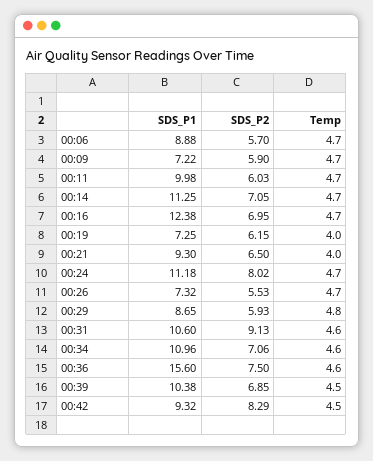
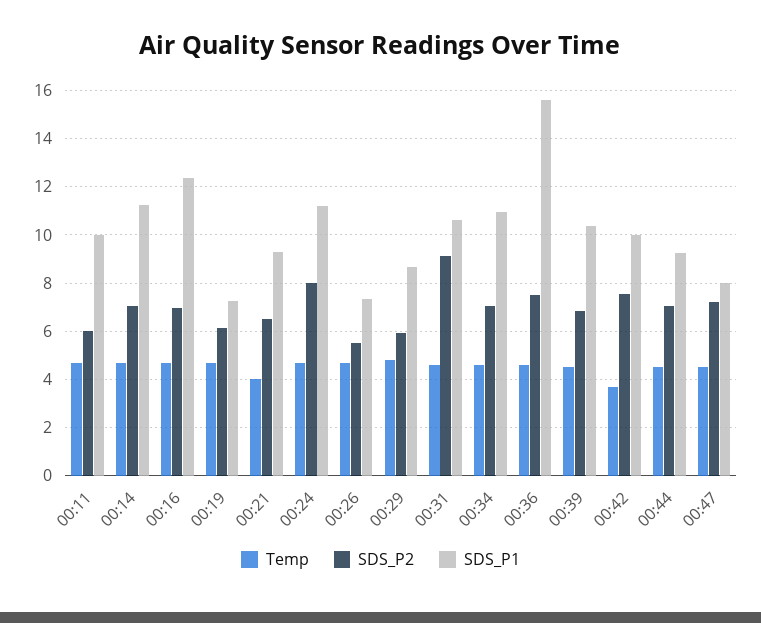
SDS_P1, 00:06: 8.88 -> none
SDS_P2, 00:06: 5.7 -> none
Temp, 00:06: 4.7 -> none
SDS_P1, 00:09: 7.22 -> none
SDS_P2, 00:09: 5.9 -> none
Temp, 00:09: 4.7 -> none
Temp, 00:19: 4 -> 4.75
SDS_P1, 00:42: 9.32 -> 10
SDS_P2, 00:42: 8.29 -> 7.5
Temp, 00:42: 4.5 -> 3.75
Temp, 00:44: none -> 4.5
SDS_P2, 00:44: none -> 7
SDS_P1, 00:44: none -> 9.25
Temp, 00:47: none -> 4.5
SDS_P2, 00:47: none -> 7.25
SDS_P1, 00:47: none -> 8

